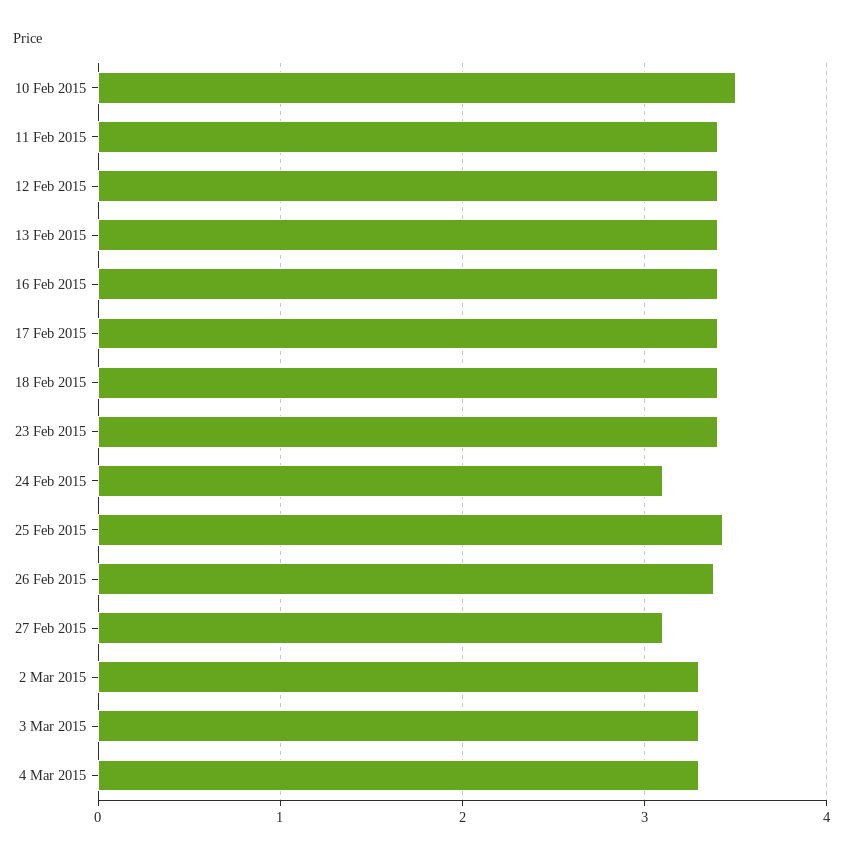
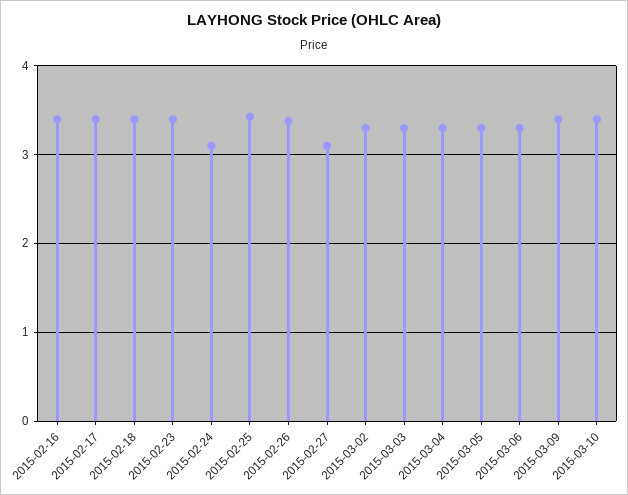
10 Feb 2015: 3.5 -> none
11 Feb 2015: 3.4 -> none
12 Feb 2015: 3.4 -> none
13 Feb 2015: 3.4 -> none
2015-03-05: none -> 3.3
2015-03-06: none -> 3.3
2015-03-09: none -> 3.4
2015-03-10: none -> 3.4

